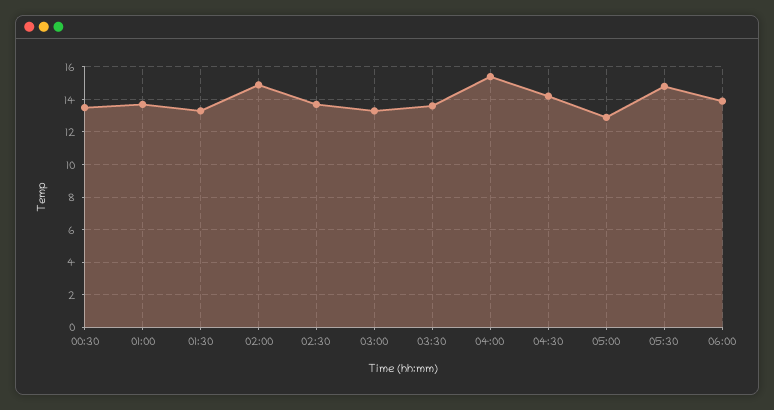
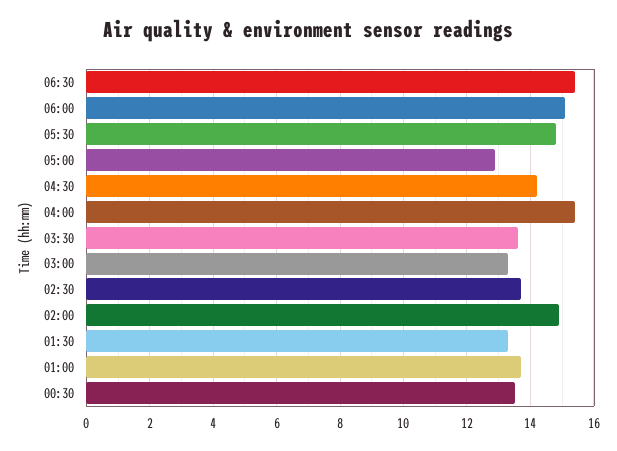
06:00: 14 -> 15
06:30: none -> 15.5

